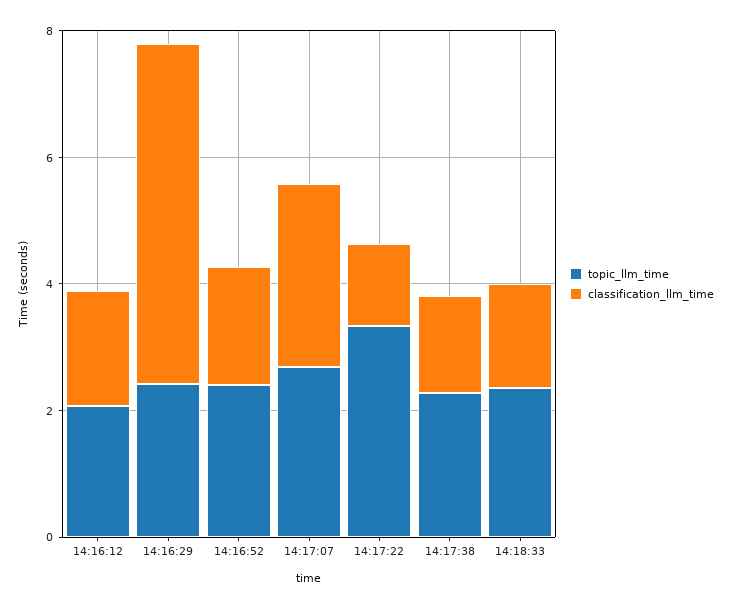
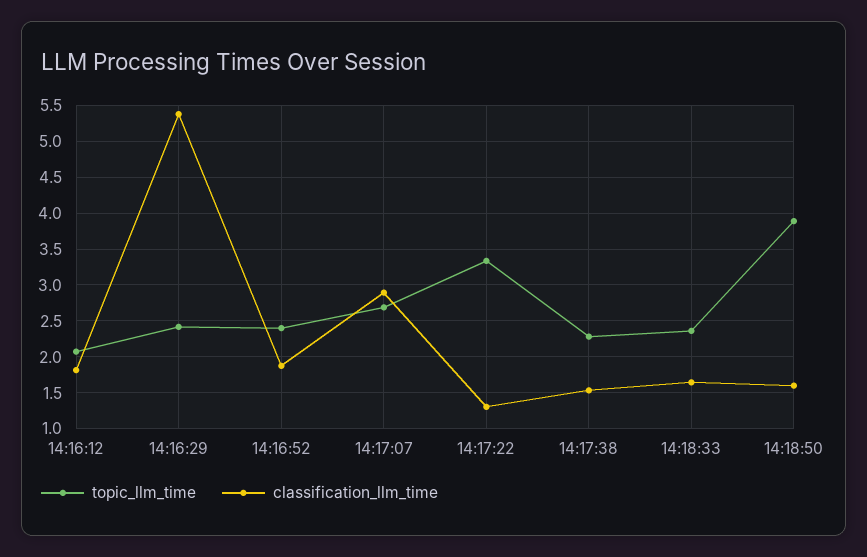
topic_llm_time, 14:18:50: none -> 3.9
classification_llm_time, 14:18:50: none -> 1.6

